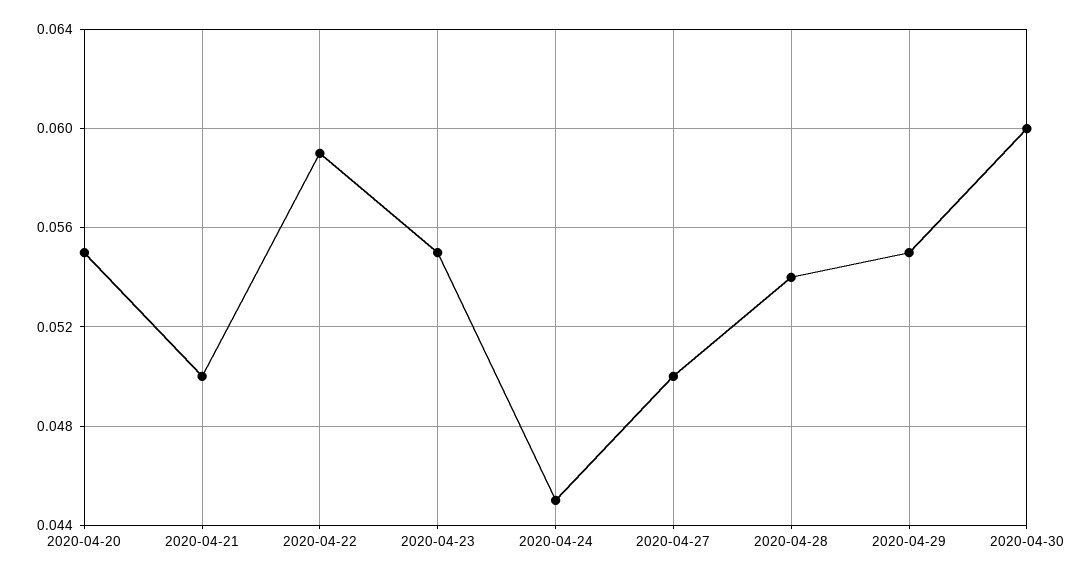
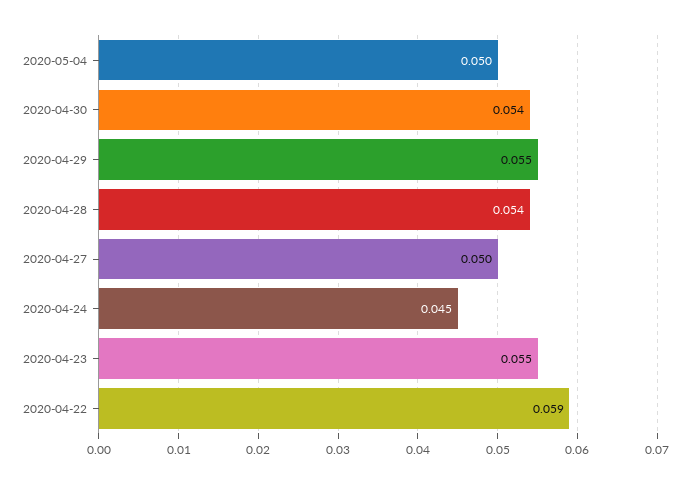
2020-04-20: 0.055 -> none
2020-04-21: 0.05 -> none
2020-04-30: 0.06 -> 0.054
2020-05-04: none -> 0.05

